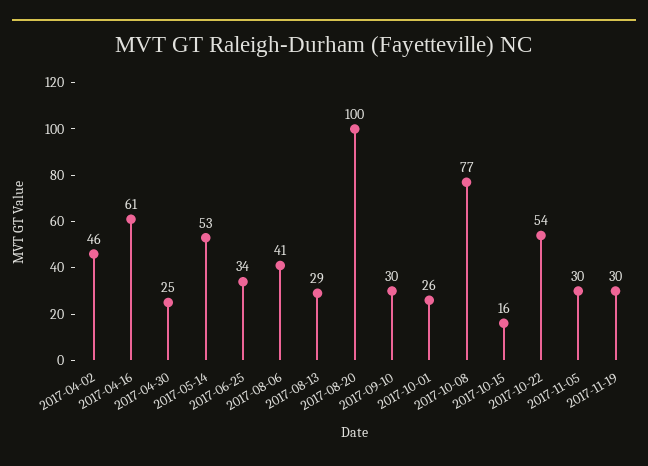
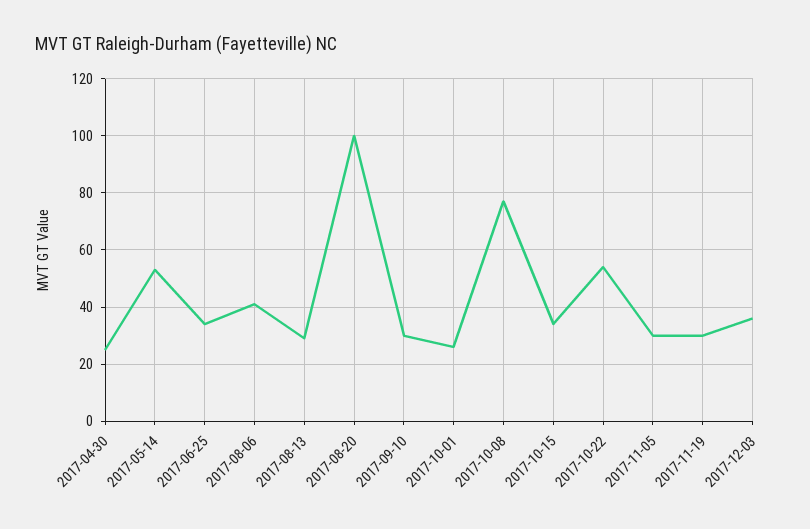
2017-04-02: 46 -> none
2017-04-16: 61 -> none
2017-10-15: 16 -> 35
2017-12-03: none -> 35

